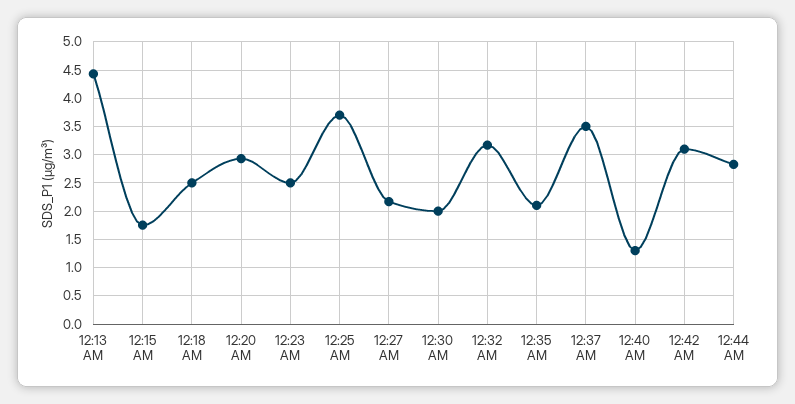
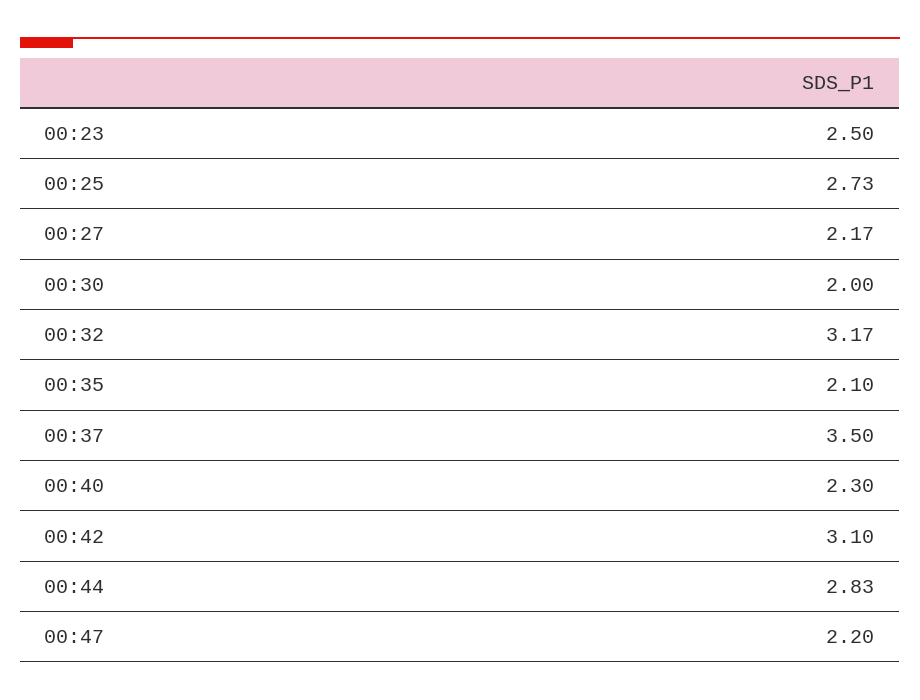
12:13 AM: 4.5 -> none
12:15 AM: 1.75 -> none
12:18 AM: 2.5 -> none
12:20 AM: 3 -> none
12:25 AM: 3.75 -> 2.73
12:40 AM: 1.25 -> 2.3
00:47: none -> 2.2

